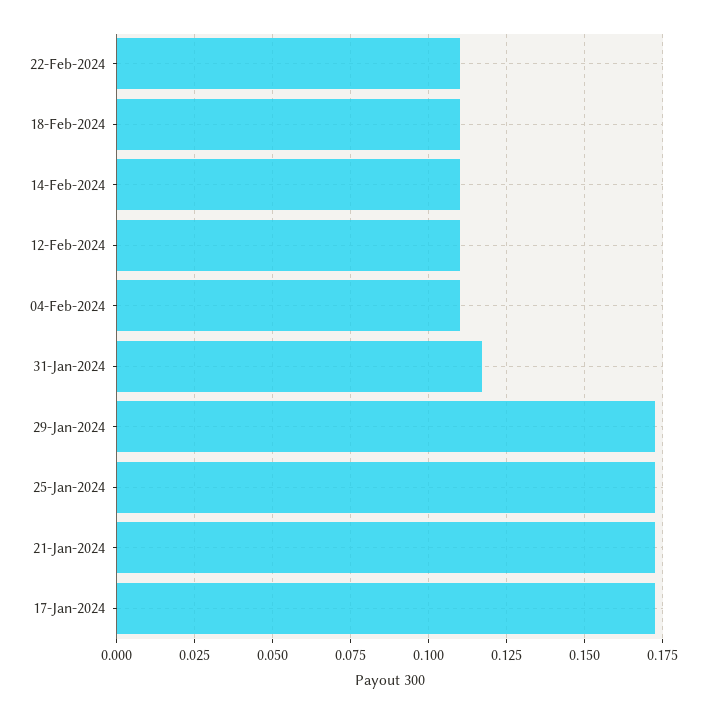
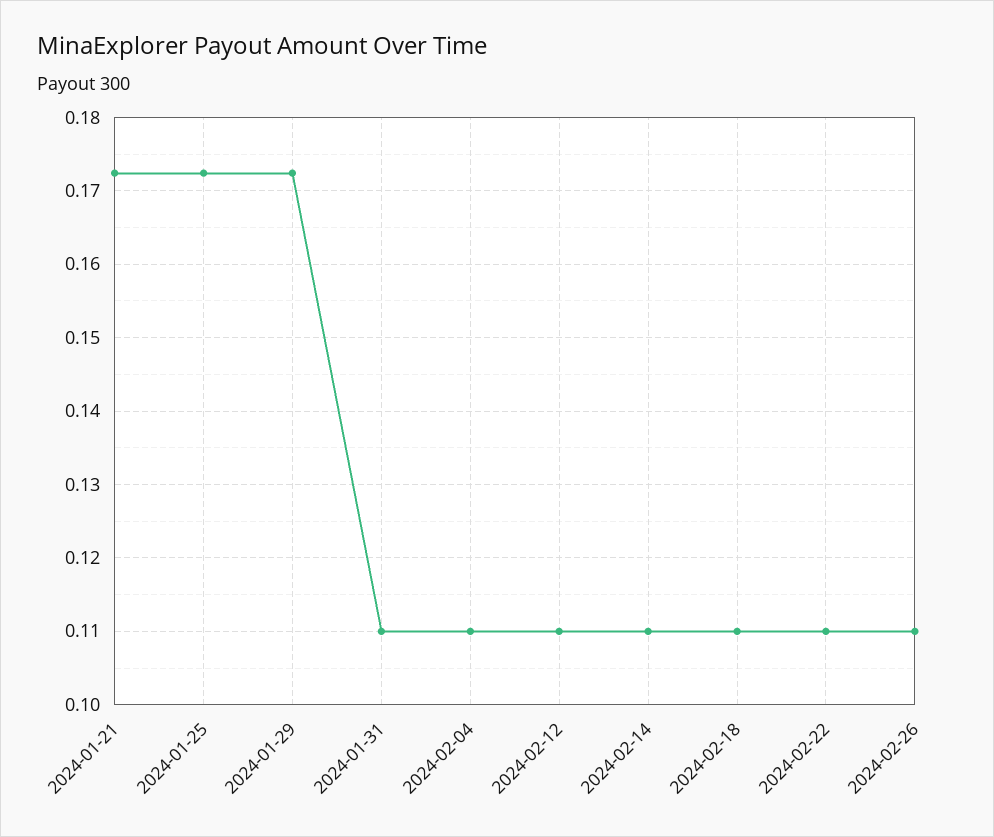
31-Jan-2024: 0.1175 -> 0.11
17-Jan-2024: 0.1725 -> none
2024-02-26: none -> 0.11

